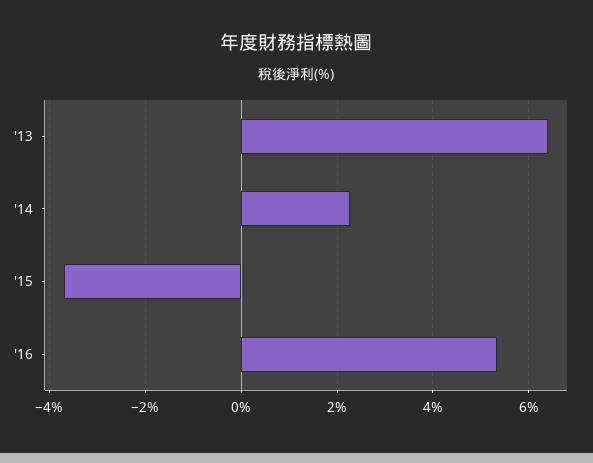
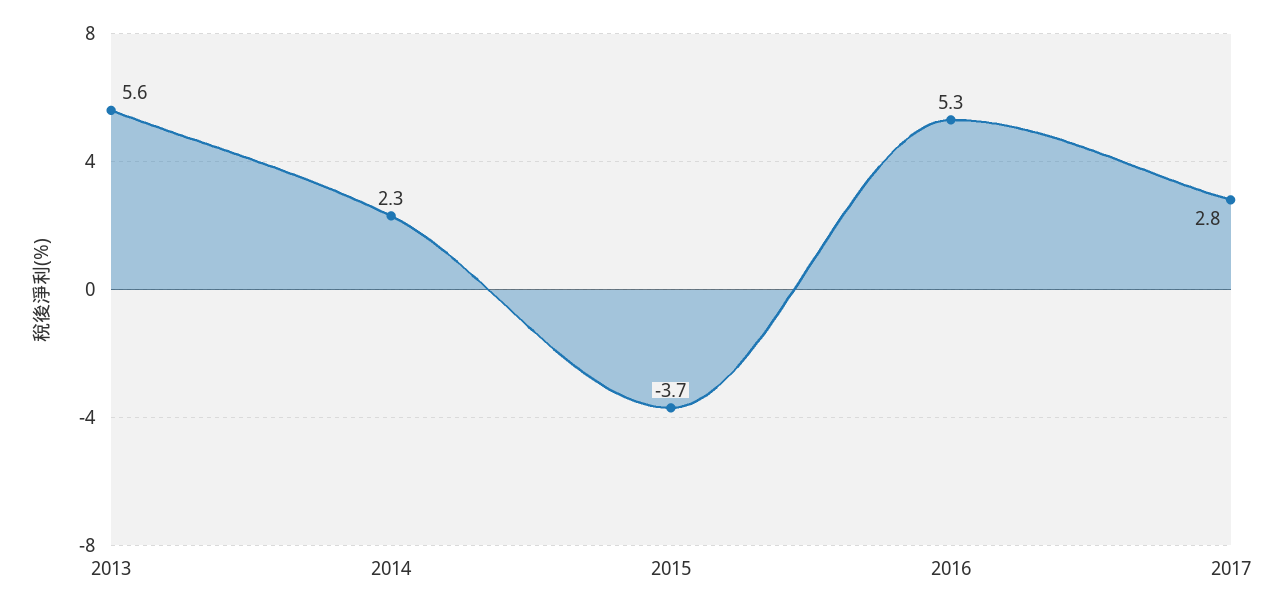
'13: 6.4 -> 5.6
2017: none -> 2.8

